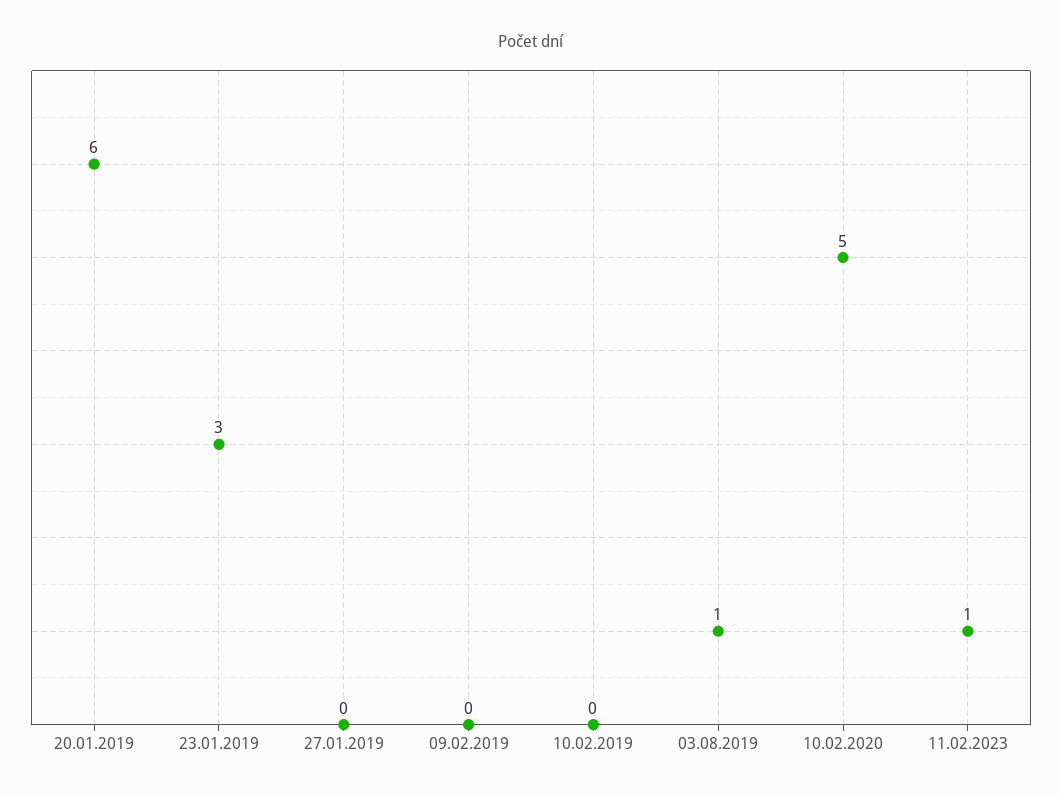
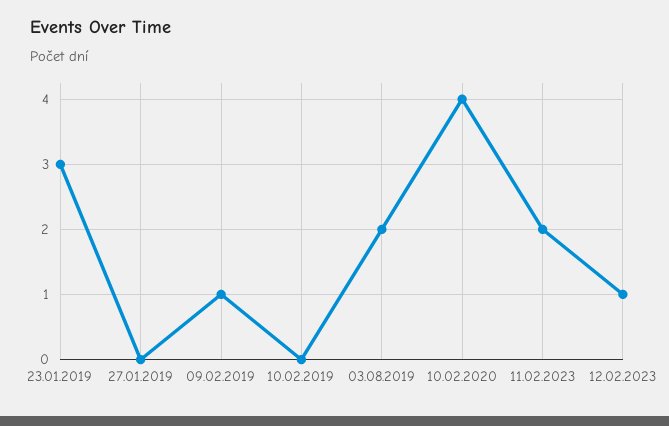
20.01.2019: 6 -> none
09.02.2019: 0 -> 1
03.08.2019: 1 -> 2
10.02.2020: 5 -> 4
11.02.2023: 1 -> 2
12.02.2023: none -> 1

